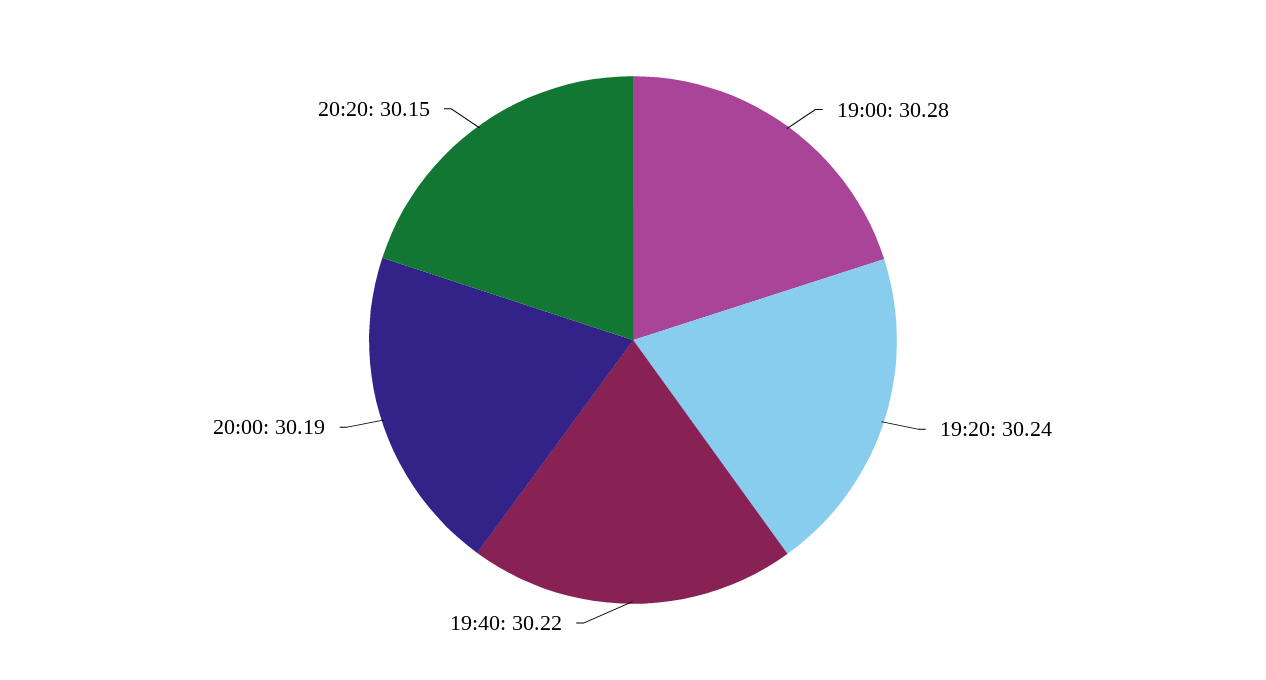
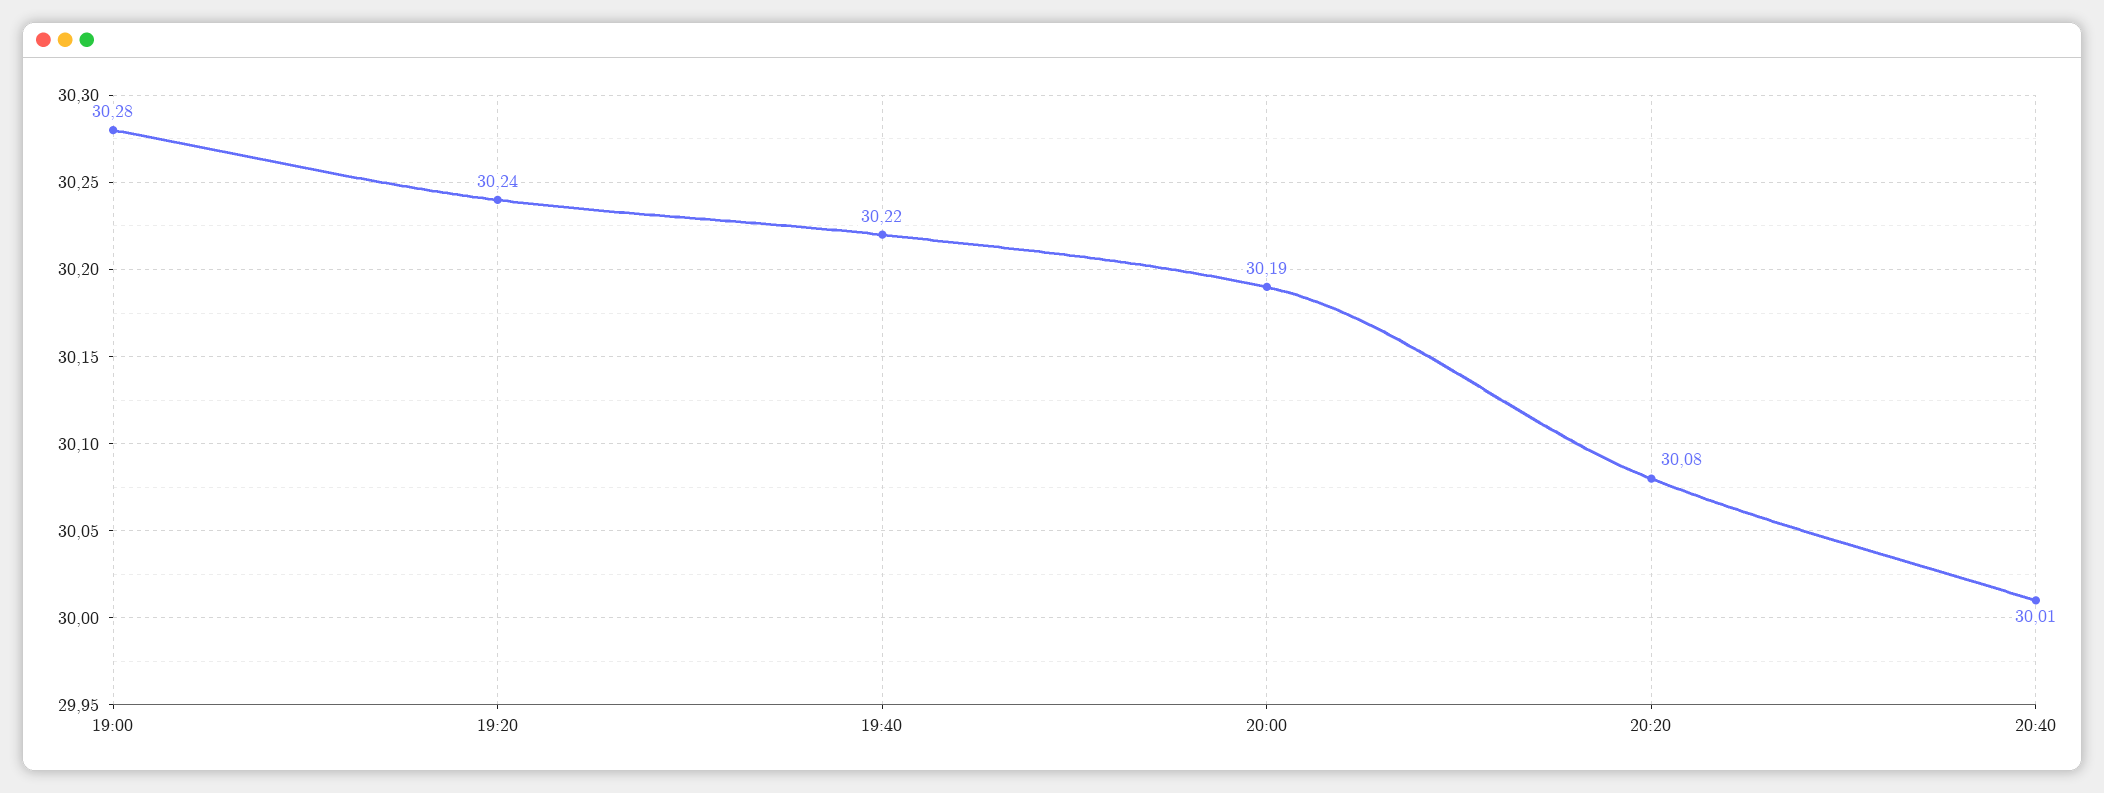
20:20: 30.15 -> 30.08
20:40: none -> 30.01

